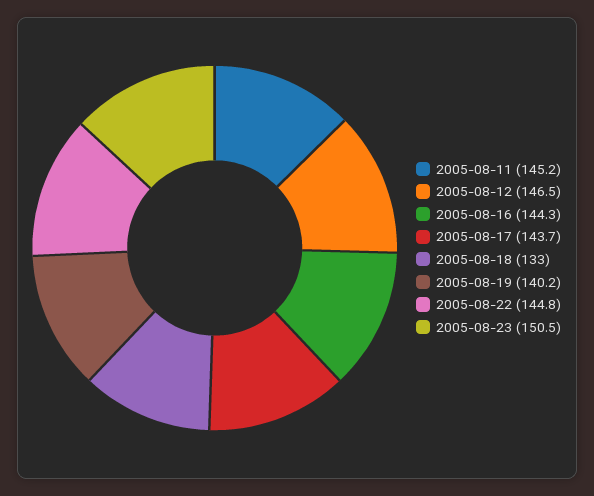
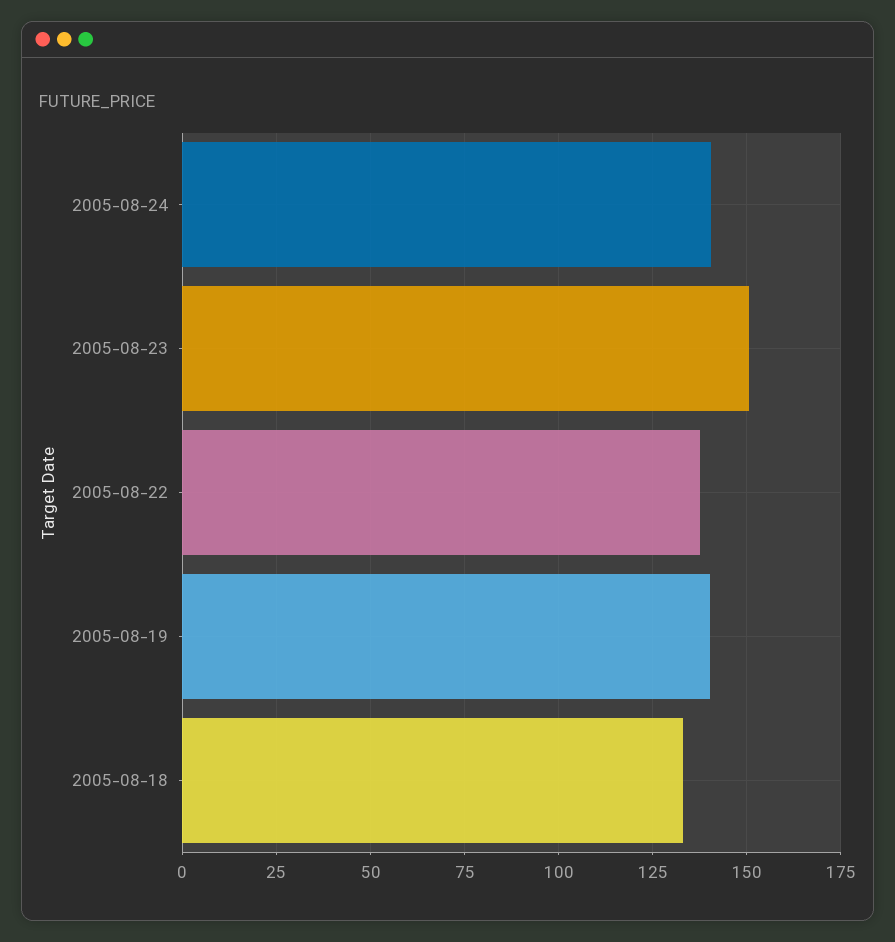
2005-08-11: 145.2 -> none
2005-08-12: 146.5 -> none
2005-08-16: 144.3 -> none
2005-08-17: 143.7 -> none
2005-08-22: 144.8 -> 137.5
2005-08-24: none -> 140

